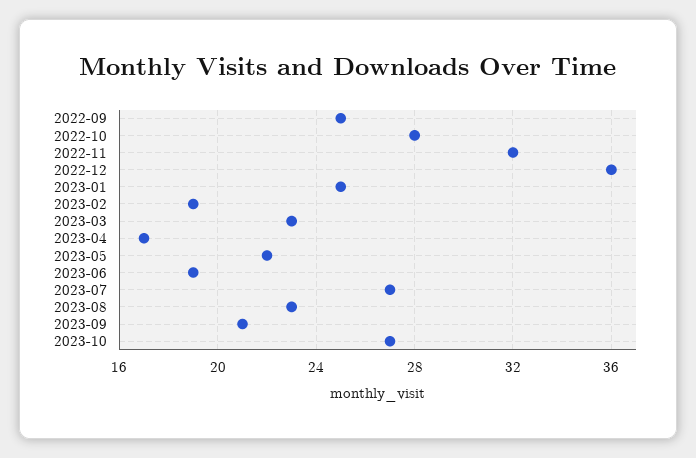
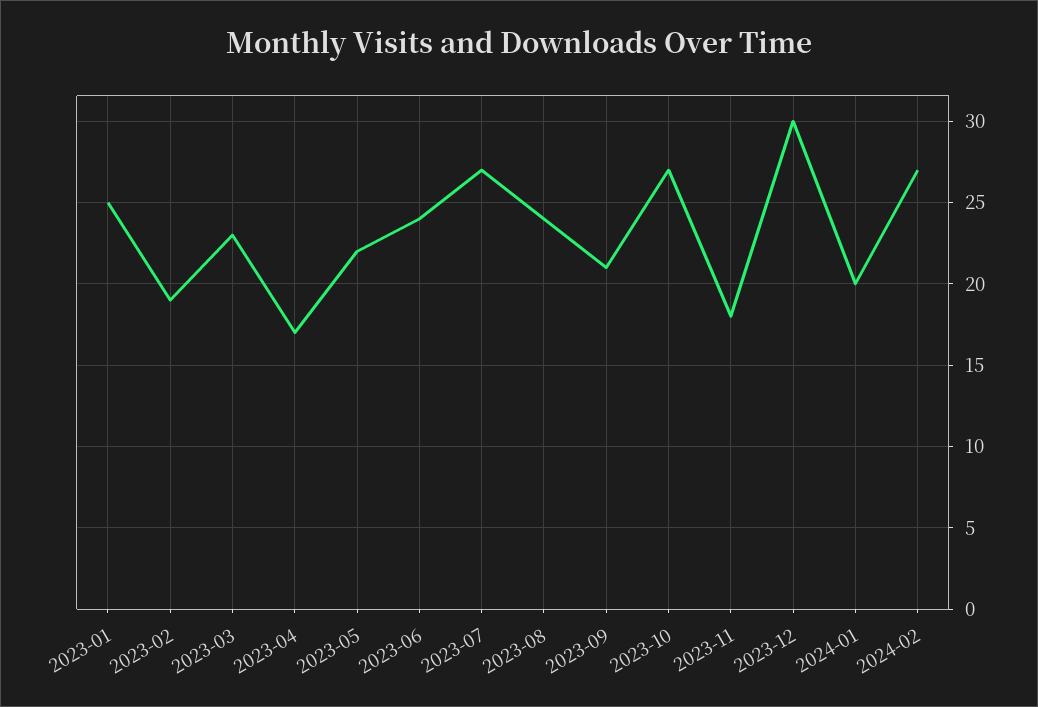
2022-09: 25 -> none
2022-10: 28 -> none
2022-11: 32 -> none
2022-12: 36 -> none
2023-06: 19 -> 24
2023-08: 23 -> 24
2023-11: none -> 18
2023-12: none -> 30
2024-01: none -> 20
2024-02: none -> 27

